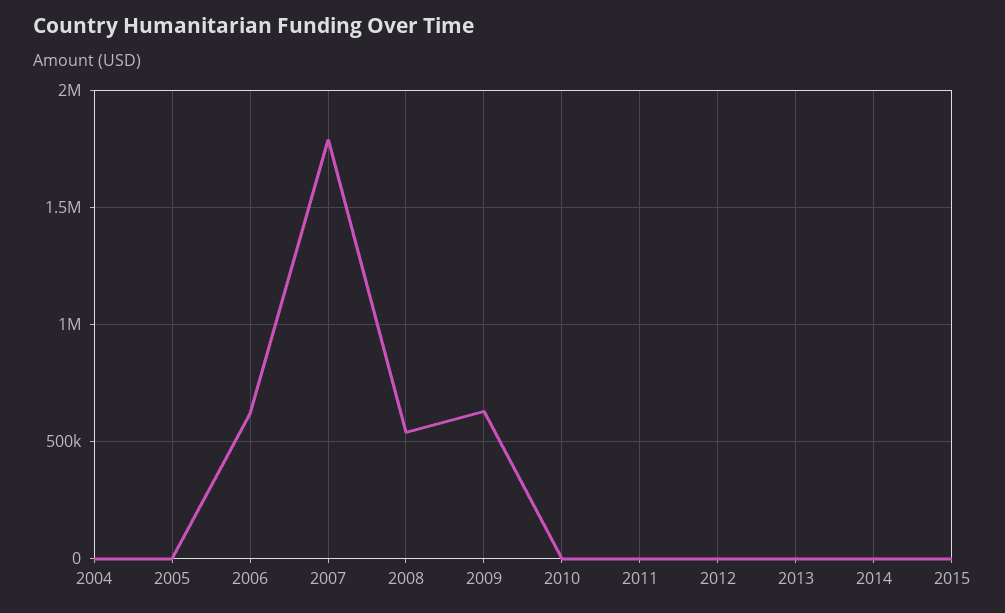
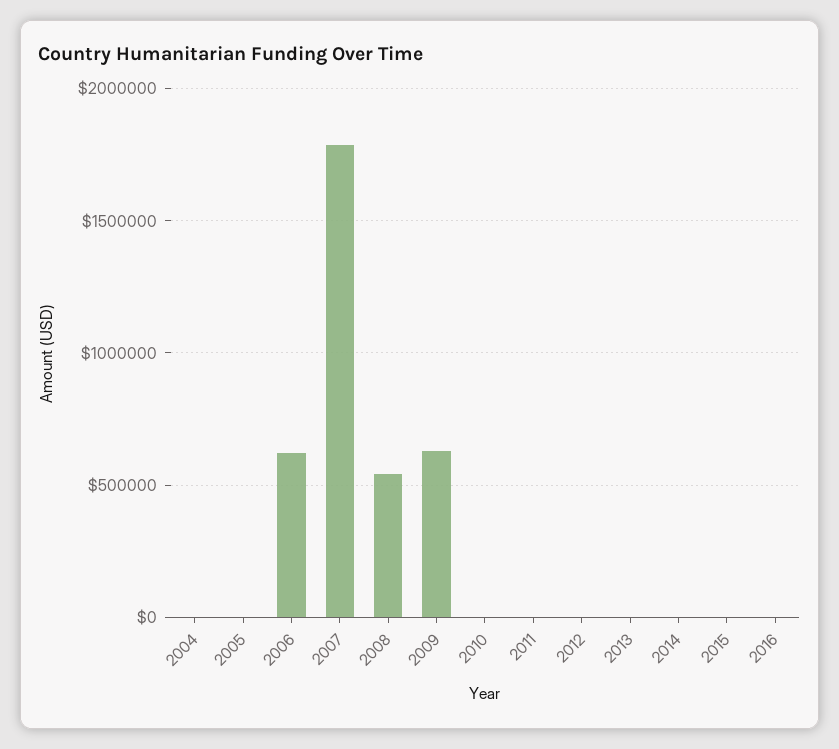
2016: none -> 0

